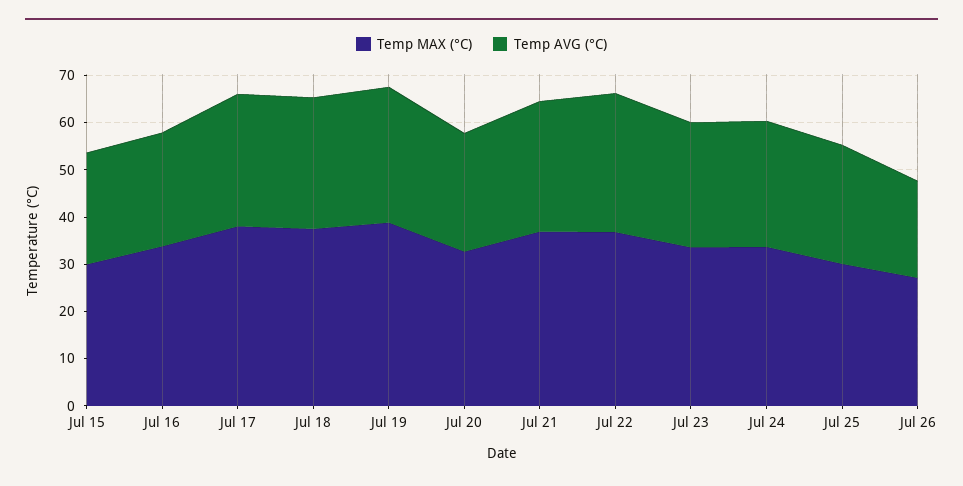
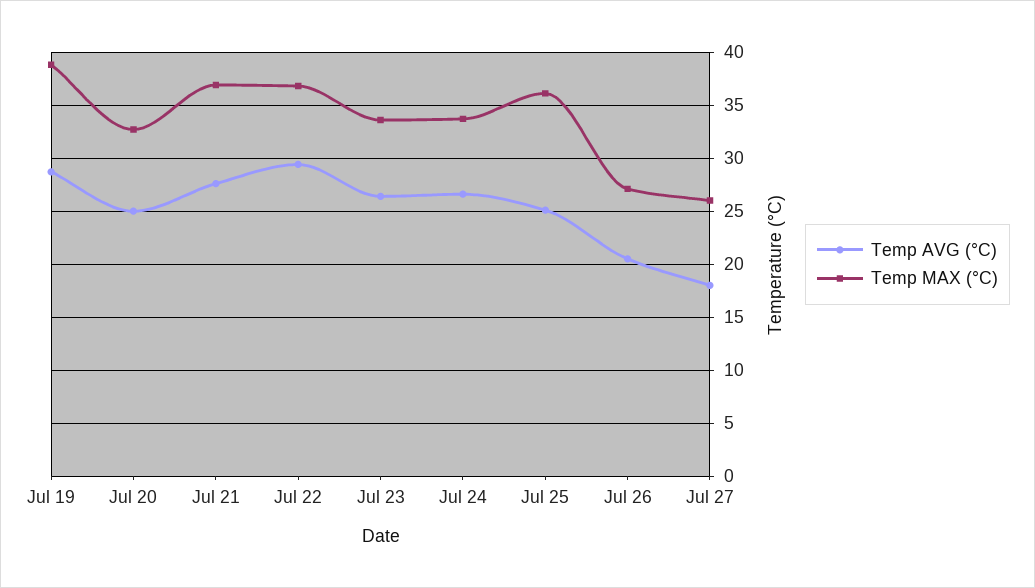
Temp MAX (°C), Jul 15: 30 -> none
Temp AVG (°C), Jul 15: 24 -> none
Temp MAX (°C), Jul 16: 34 -> none
Temp AVG (°C), Jul 16: 24 -> none
Temp MAX (°C), Jul 17: 38 -> none
Temp AVG (°C), Jul 17: 28 -> none
Temp MAX (°C), Jul 18: 38 -> none
Temp AVG (°C), Jul 18: 28 -> none
Temp MAX (°C), Jul 25: 30 -> 36
Temp AVG (°C), Jul 27: none -> 18
Temp MAX (°C), Jul 27: none -> 26

